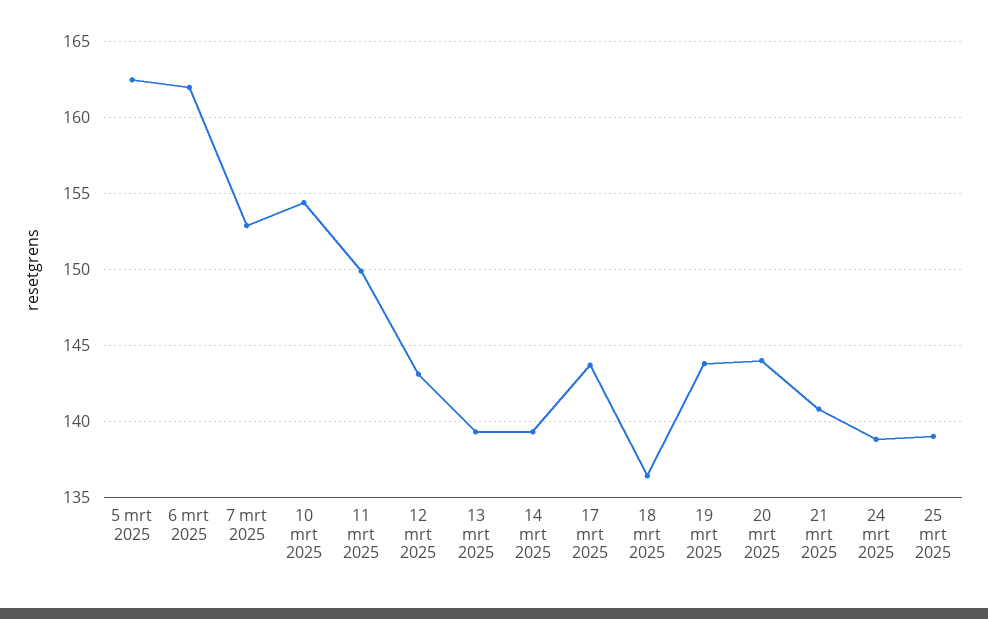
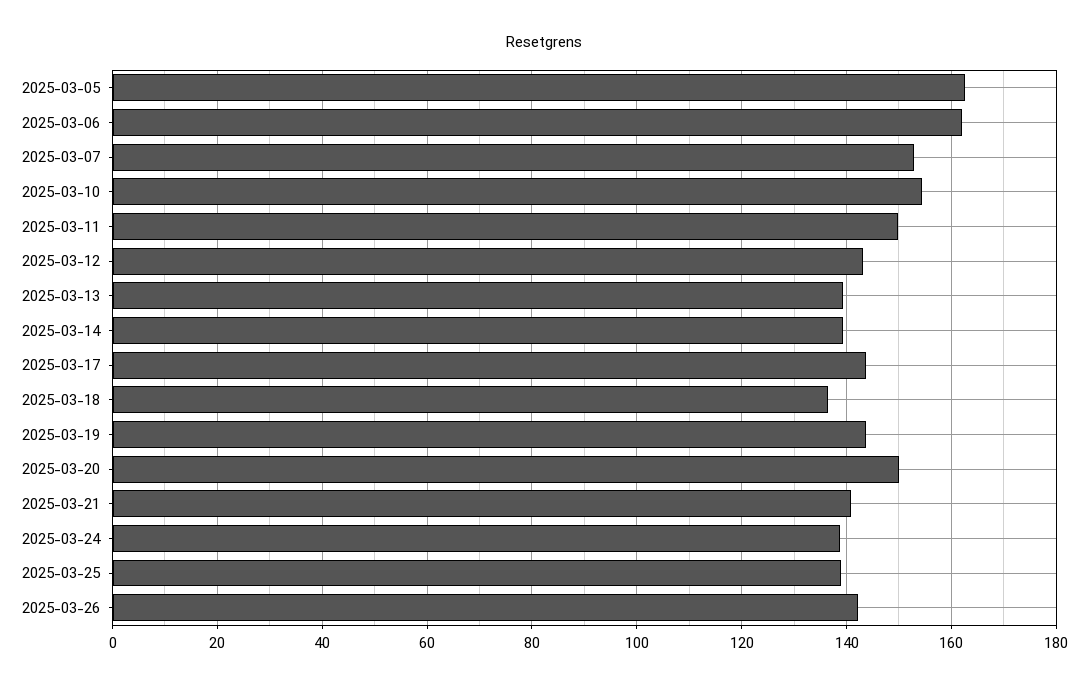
20 mrt 2025: 144 -> 150
2025-03-26: none -> 142

